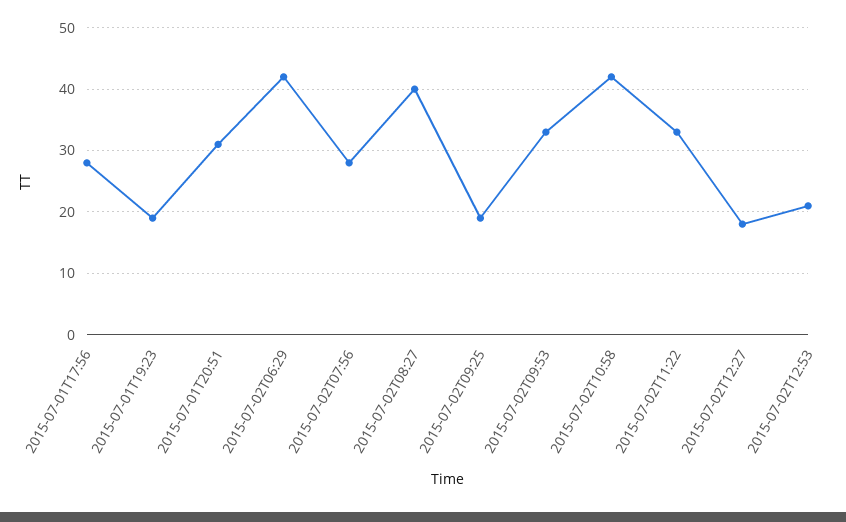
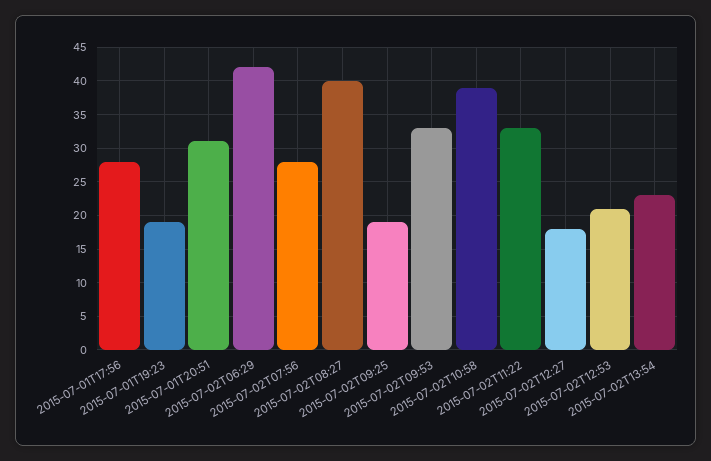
2015-07-02T10:58: 42 -> 39
2015-07-02T13:54: none -> 23

